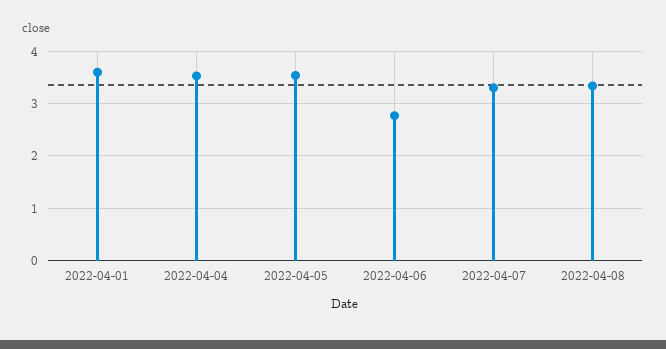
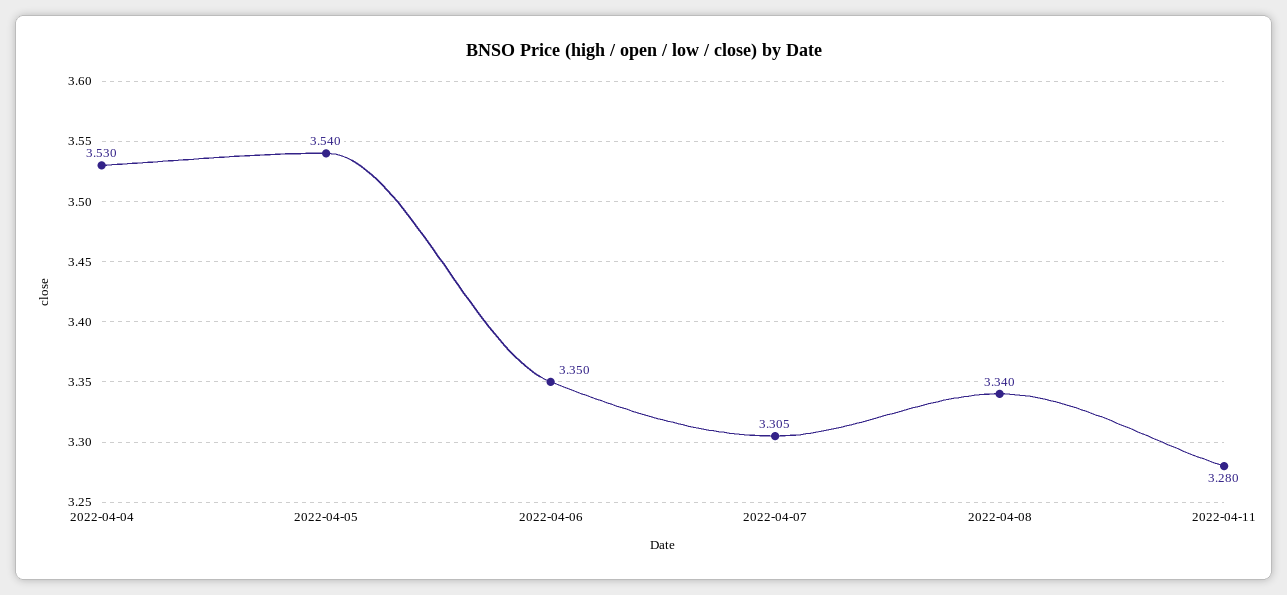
2022-04-01: 3.6 -> none
2022-04-06: 2.8 -> 3.35
2022-04-11: none -> 3.28

